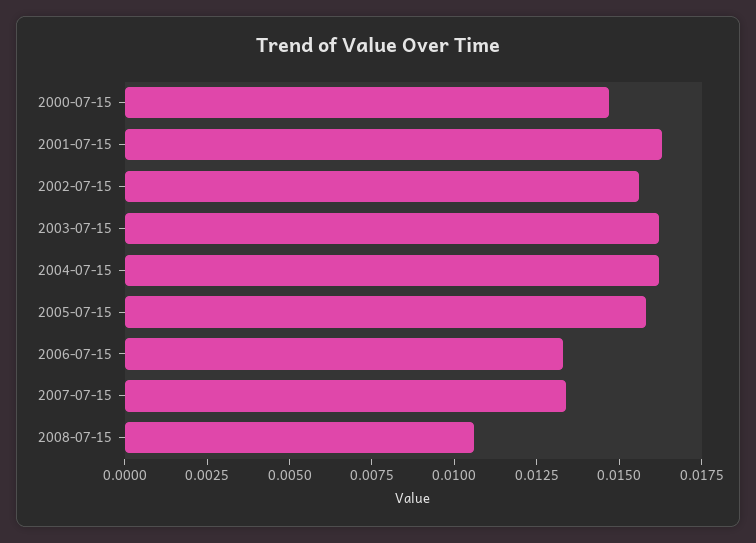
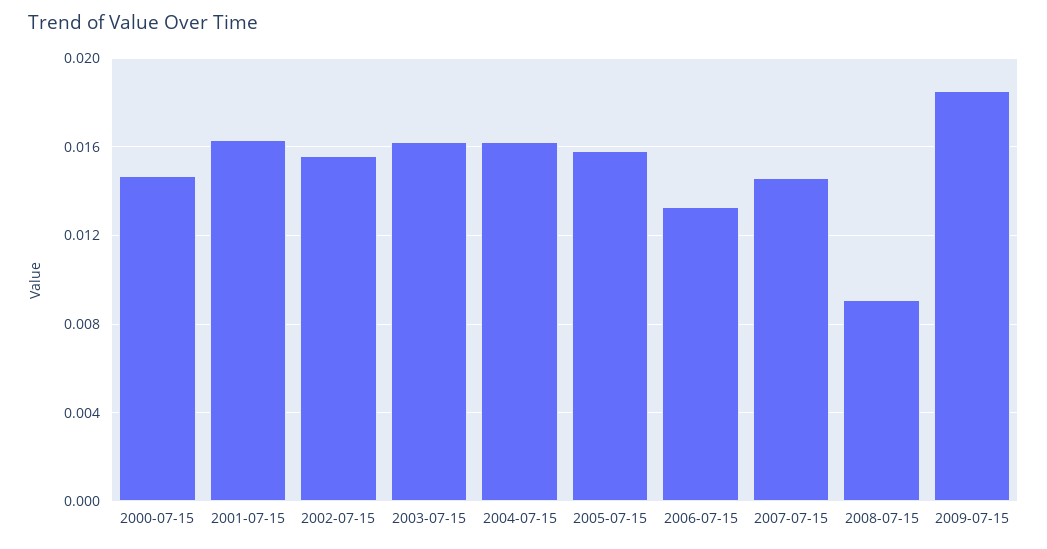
2007-07-15: 0.0135 -> 0.0145
2008-07-15: 0.0105 -> 0.009
2009-07-15: none -> 0.0185

